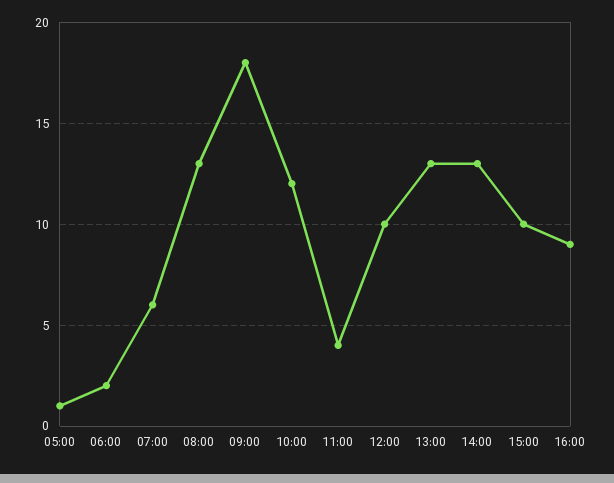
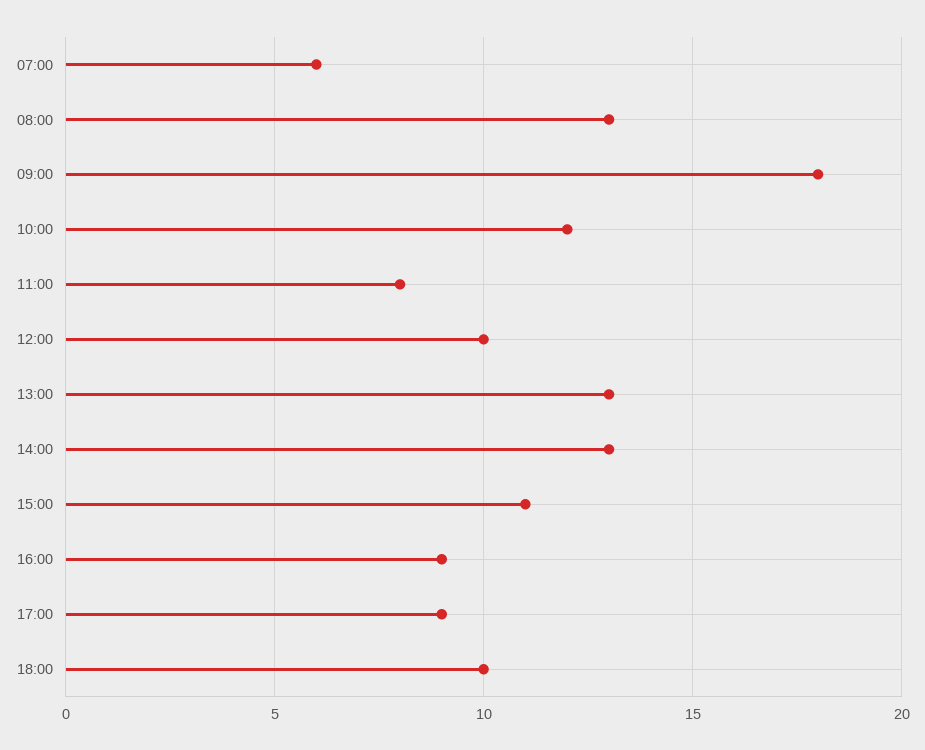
05:00: 1 -> none
06:00: 2 -> none
11:00: 4 -> 8
15:00: 10 -> 11
17:00: none -> 9
18:00: none -> 10

